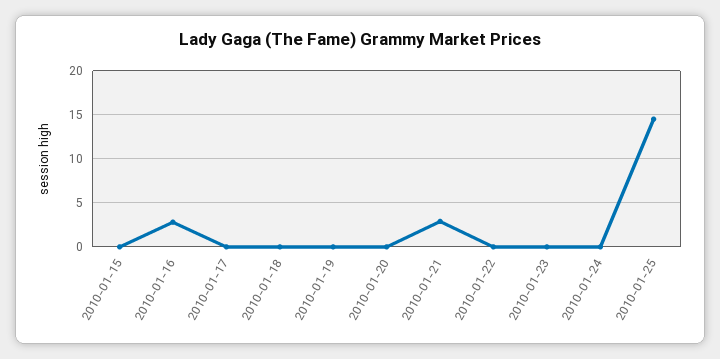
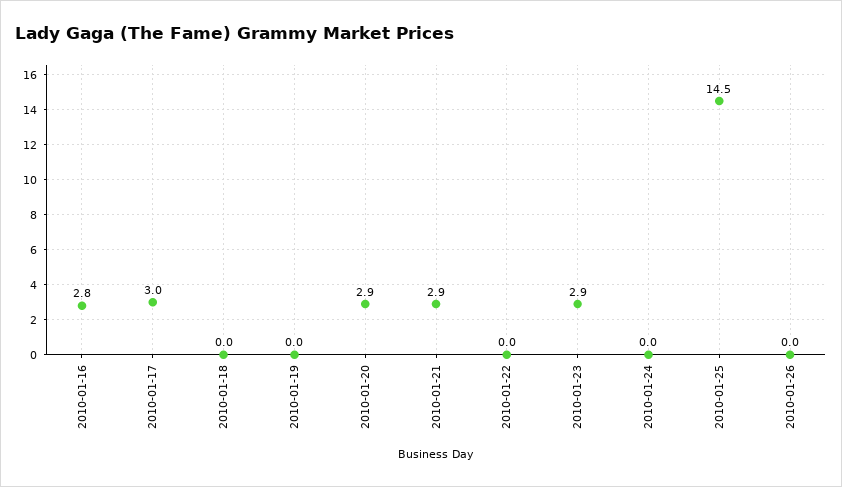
2010-01-15: 0 -> none
2010-01-17: 0 -> 3
2010-01-20: 0 -> 2.9
2010-01-23: 0 -> 2.9
2010-01-26: none -> 0

